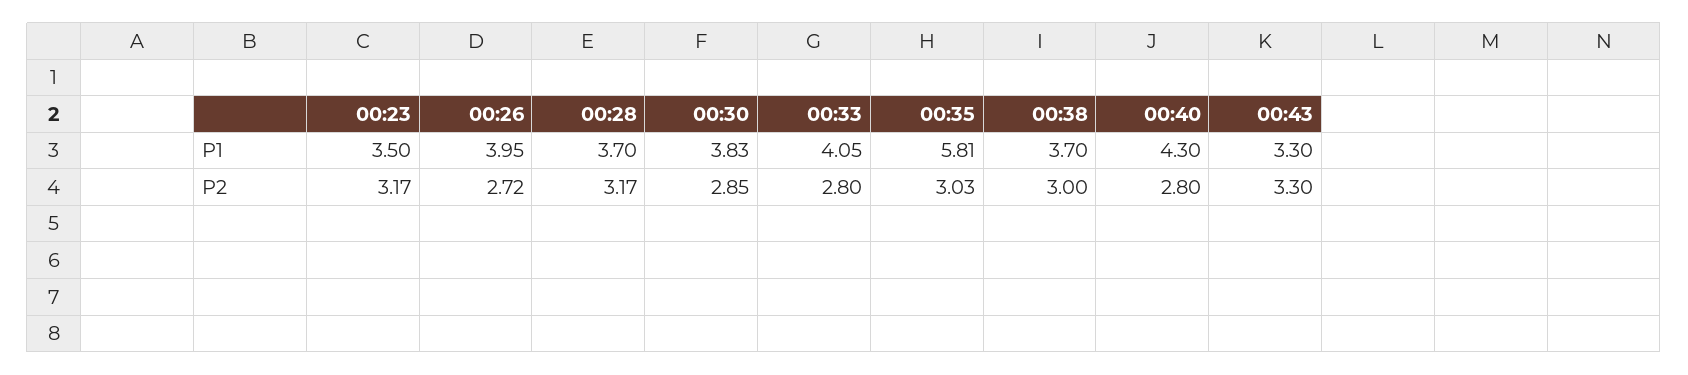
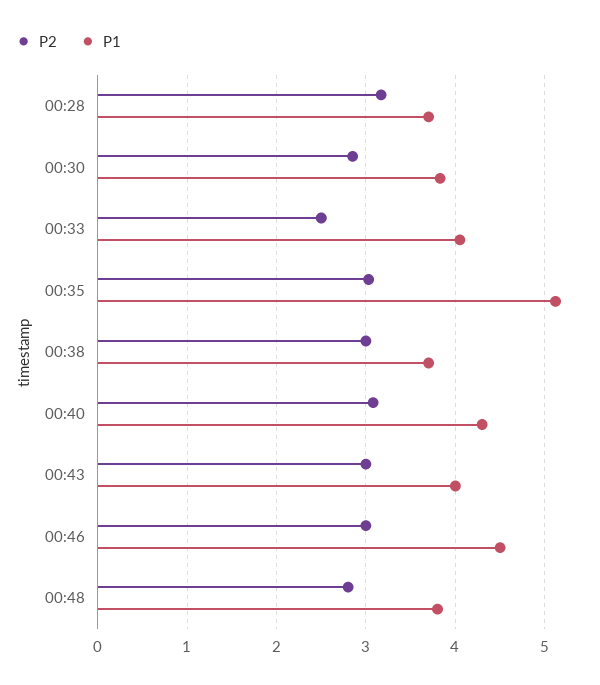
P1, 00:23: 3.5 -> none
P1, 00:26: 3.95 -> none
P1, 00:35: 5.81 -> 5.1
P1, 00:43: 3.3 -> 4
P2, 00:23: 3.17 -> none
P2, 00:26: 2.72 -> none
P2, 00:33: 2.8 -> 2.5
P2, 00:40: 2.8 -> 3.1
P2, 00:43: 3.3 -> 3
P2, 00:46: none -> 3
P1, 00:46: none -> 4.5
P2, 00:48: none -> 2.8
P1, 00:48: none -> 3.8

